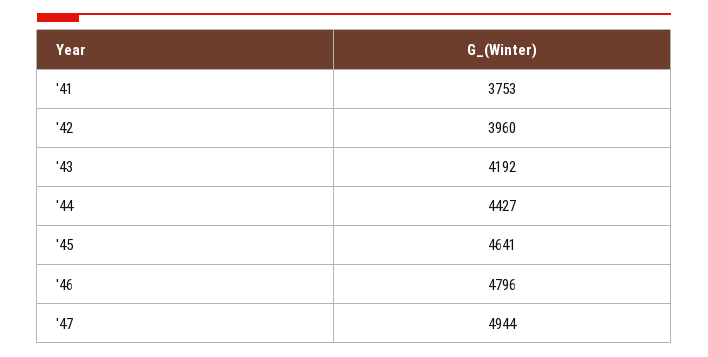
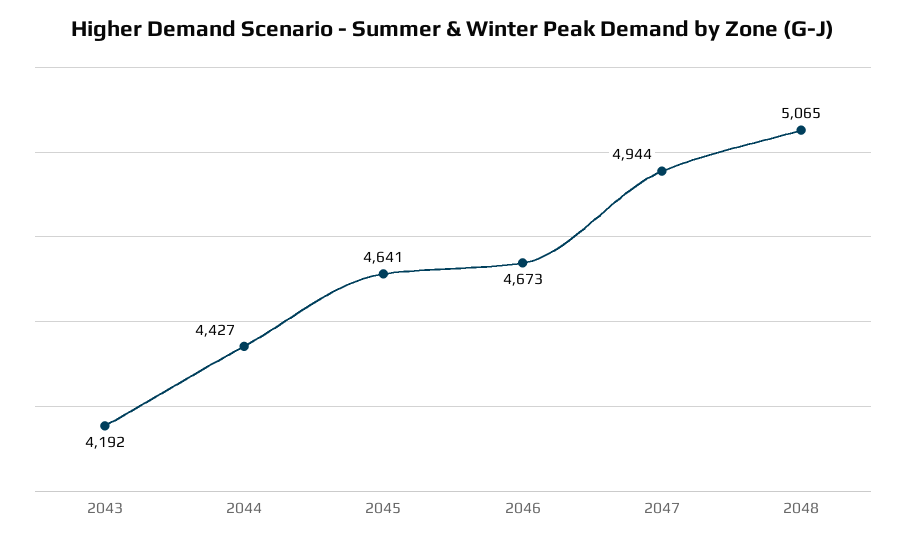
'41: 3753 -> none
'42: 3960 -> none
'46: 4796 -> 4673
2048: none -> 5065

